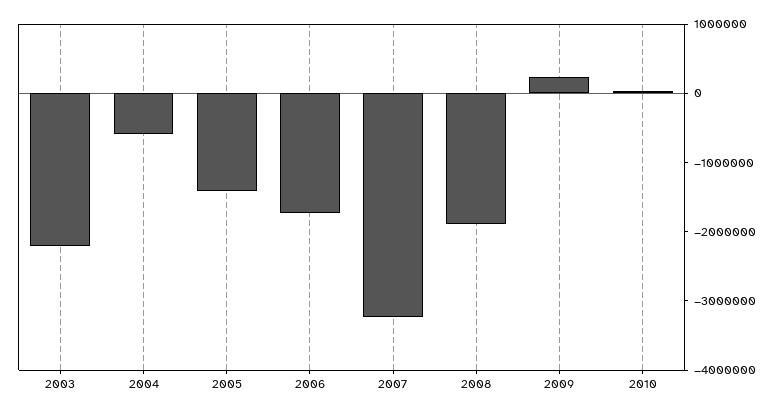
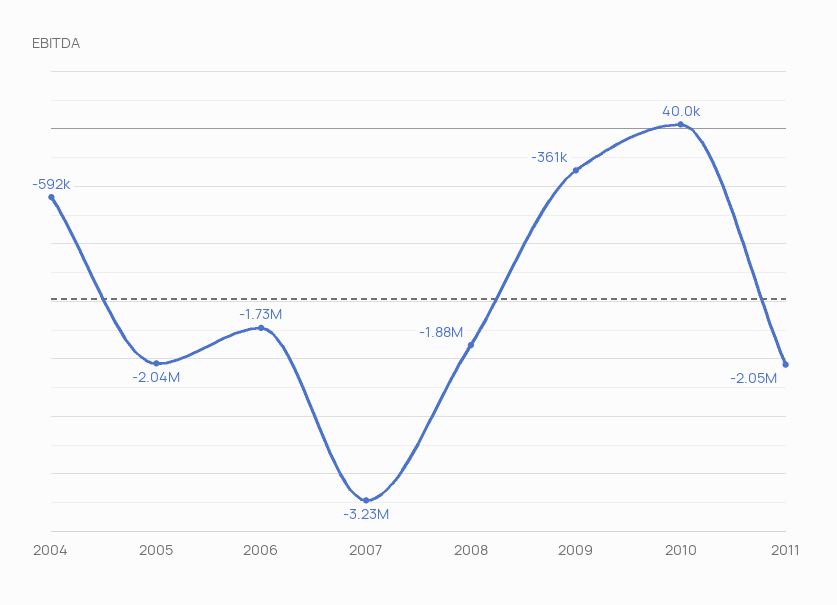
2003: -2200000 -> none
2005: -1400000 -> -2040000
2009: 200000 -> -361000
2011: none -> -2050000

